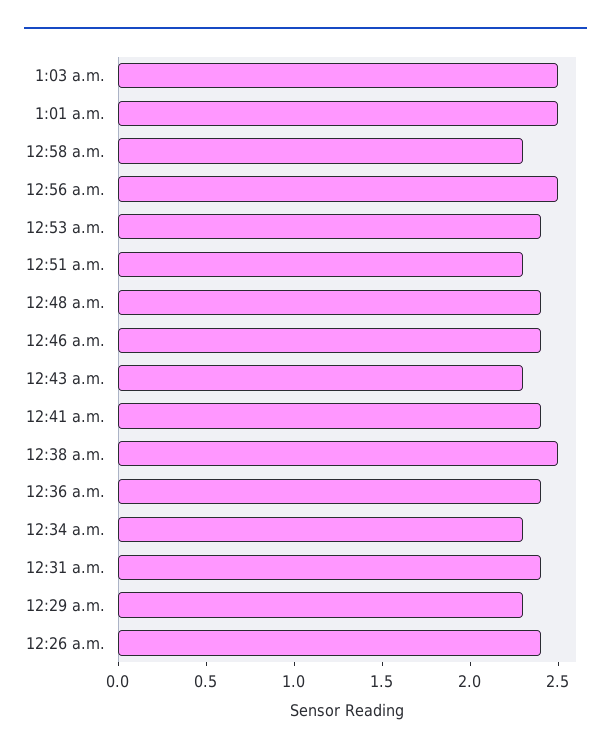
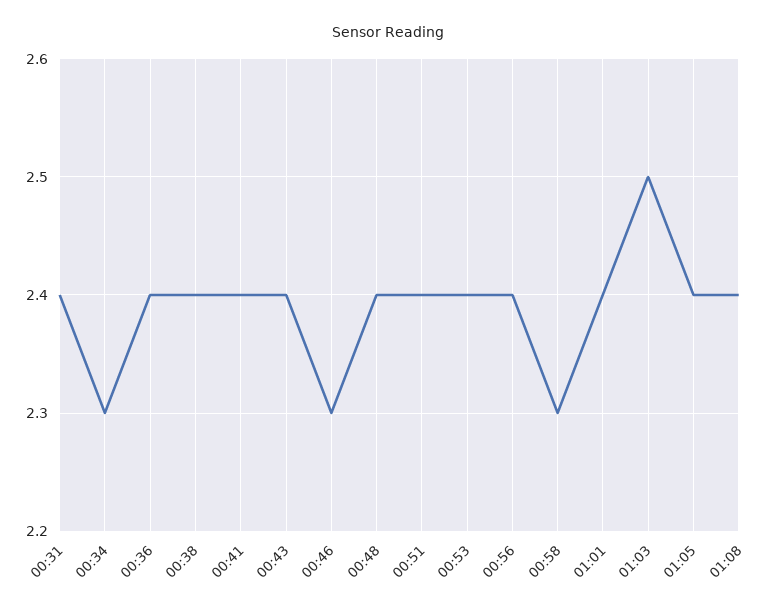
1:01 a.m.: 2.5 -> 2.4
12:56 a.m.: 2.5 -> 2.4
12:51 a.m.: 2.3 -> 2.4
12:46 a.m.: 2.4 -> 2.3
12:43 a.m.: 2.3 -> 2.4
12:38 a.m.: 2.5 -> 2.4
12:29 a.m.: 2.3 -> none
12:26 a.m.: 2.4 -> none
01:05: none -> 2.4
01:08: none -> 2.4

